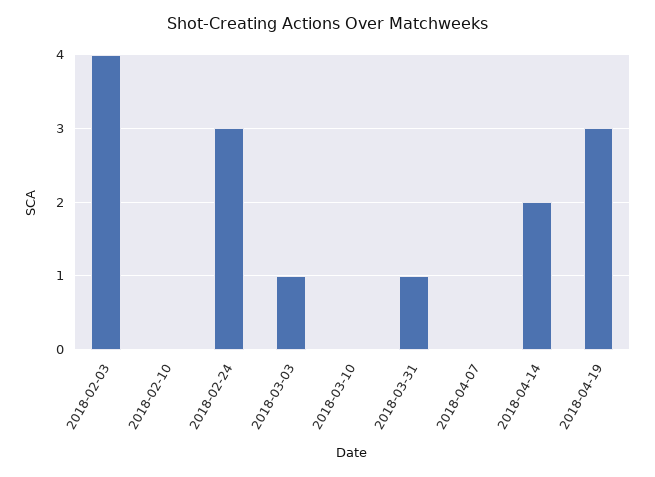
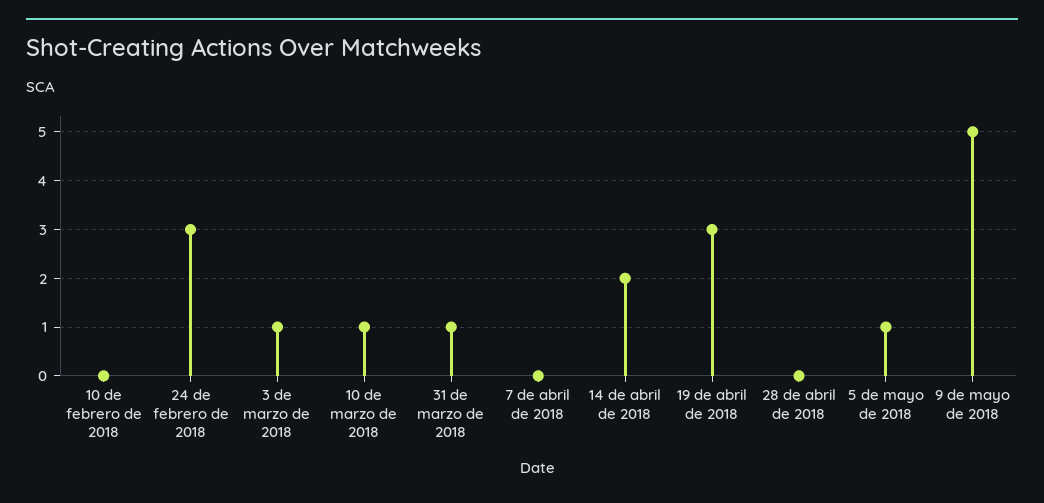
2018-02-03: 4 -> none
2018-03-10: 0 -> 1
28 de abril de 2018: none -> 0
5 de mayo de 2018: none -> 1
9 de mayo de 2018: none -> 5

